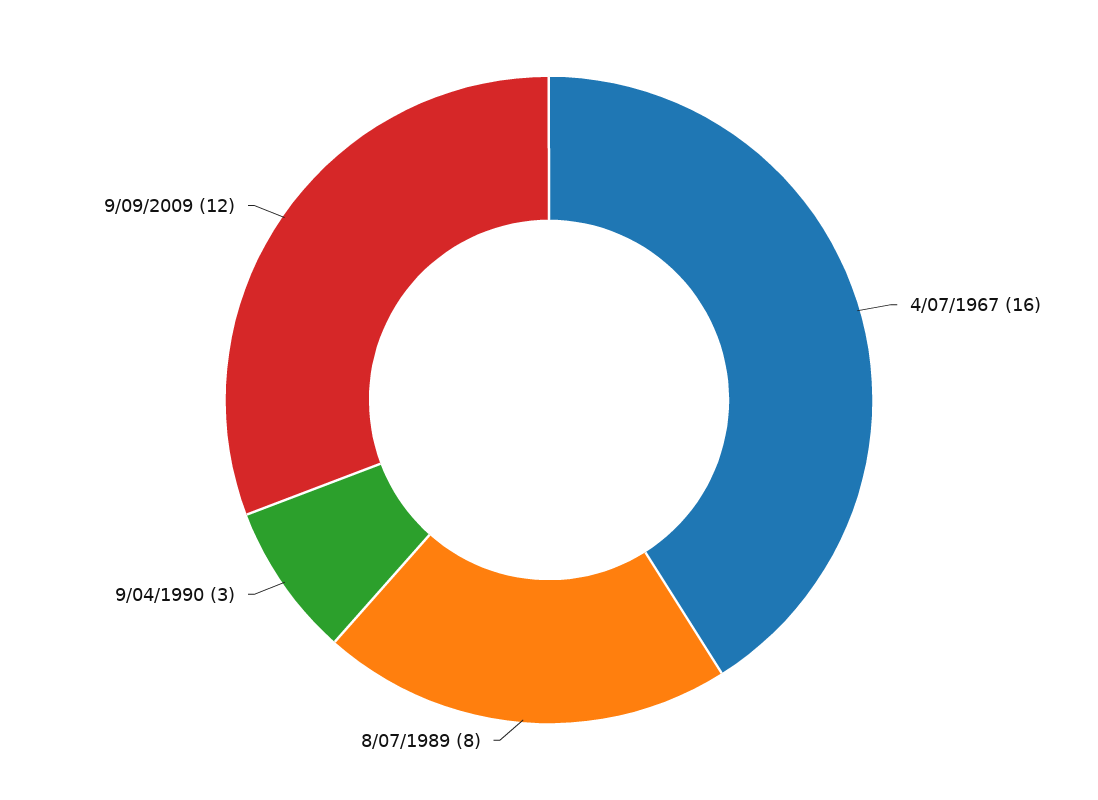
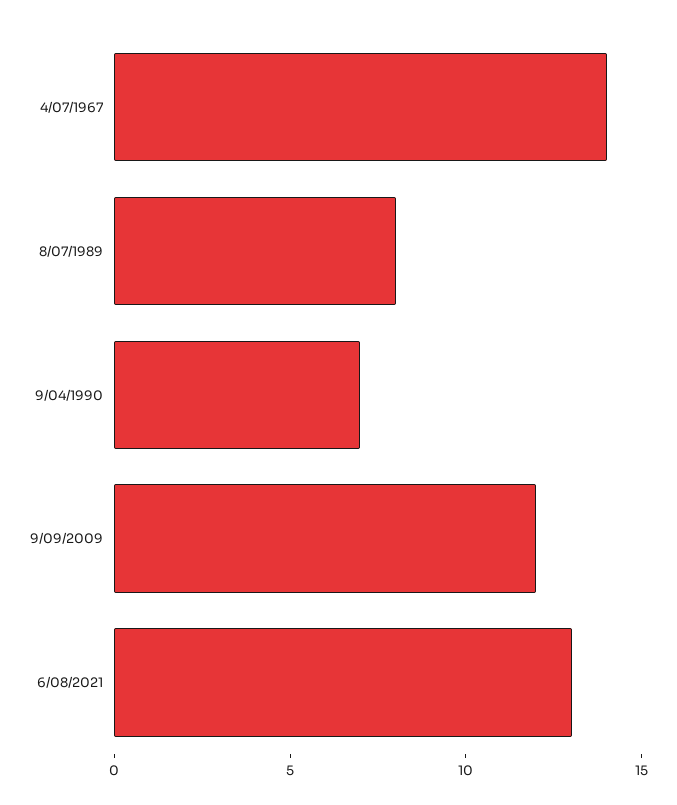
4/07/1967: 16 -> 14
9/04/1990: 3 -> 7
6/08/2021: none -> 13

